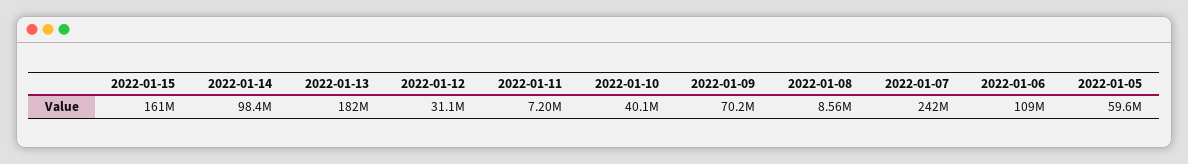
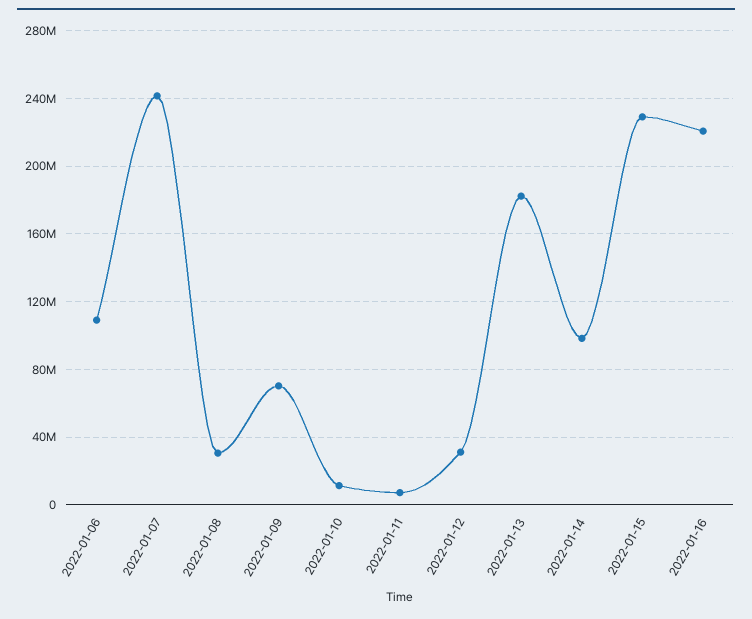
2022-01-15: 161000000 -> 230000000
2022-01-10: 40100000 -> 10000000
2022-01-08: 8560000 -> 30000000
2022-01-05: 59600000 -> none
2022-01-16: none -> 220000000

